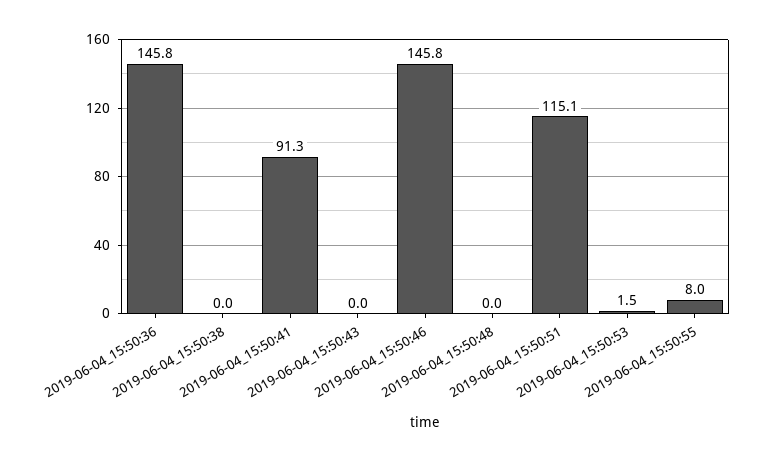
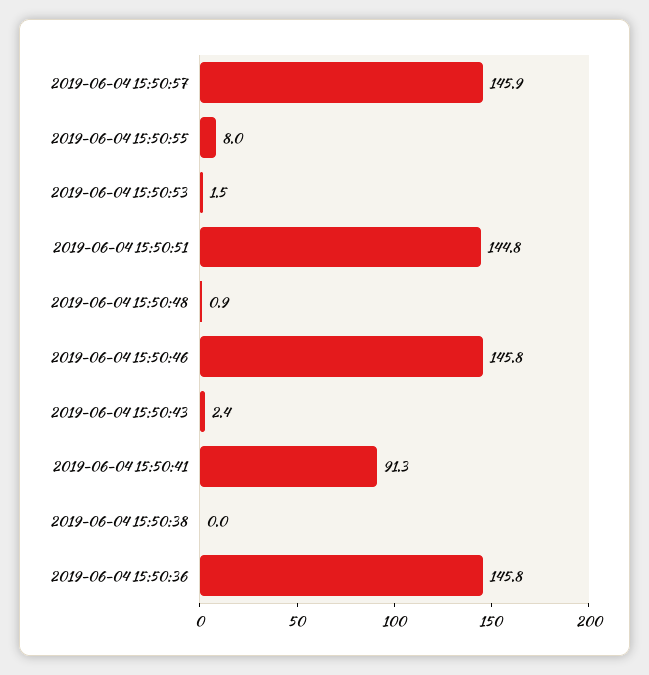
2019-06-04_15:50:43: 0 -> 2.4
2019-06-04_15:50:48: 0 -> 0.9
2019-06-04_15:50:51: 115.1 -> 144.8
2019-06-04 15:50:57: none -> 145.9

